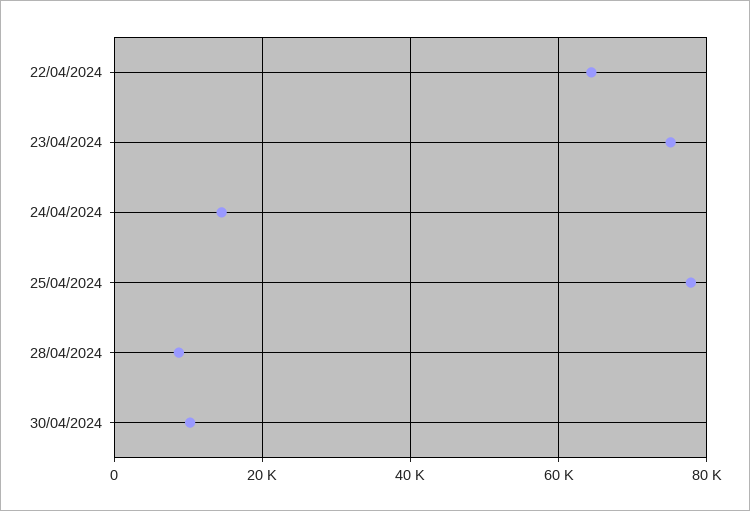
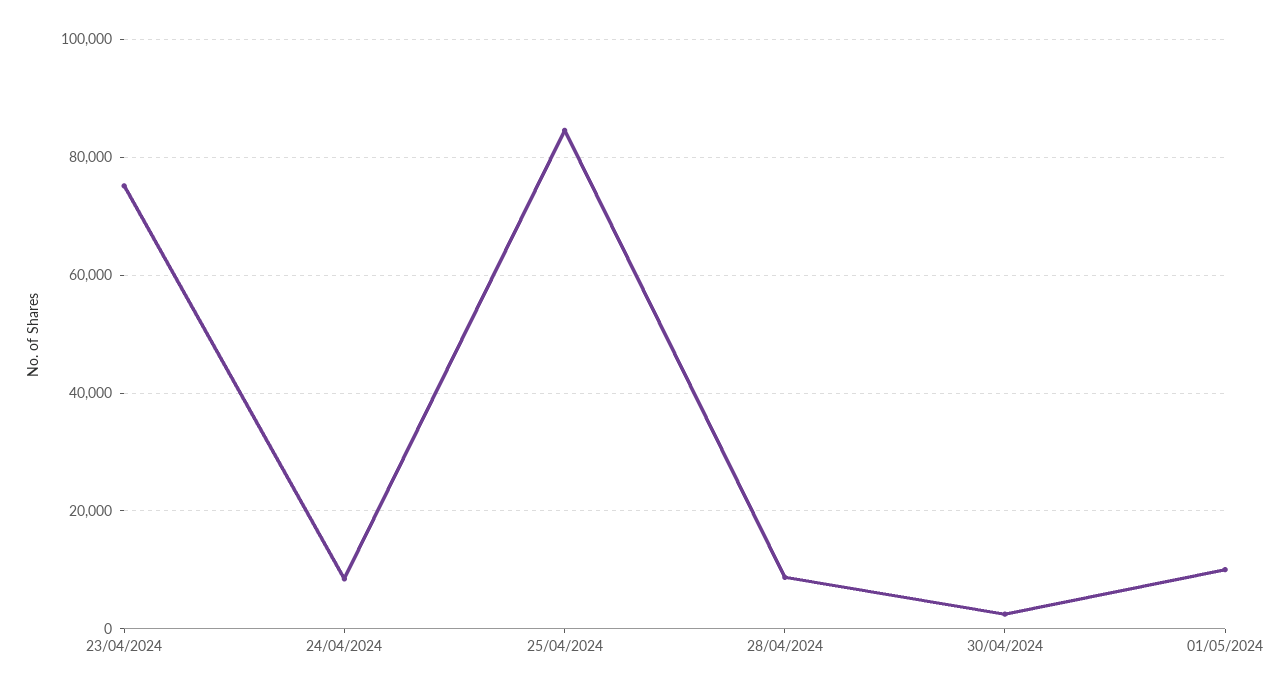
22/04/2024: 64000 -> none
24/04/2024: 14000 -> 8000
25/04/2024: 78000 -> 84000
30/04/2024: 10000 -> 2000
01/05/2024: none -> 10000

